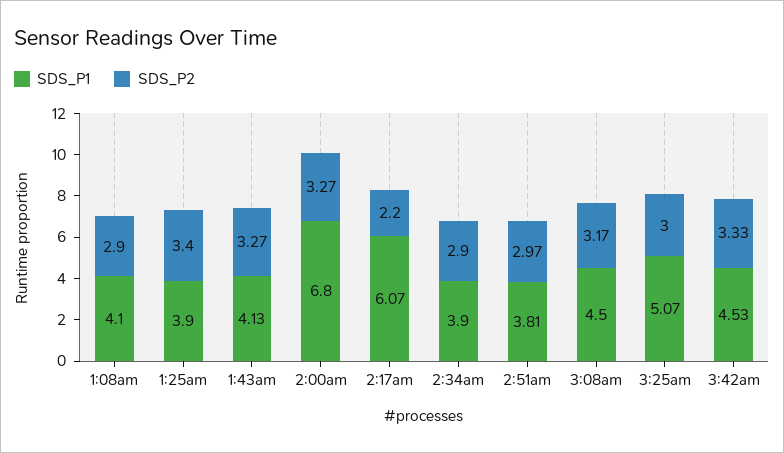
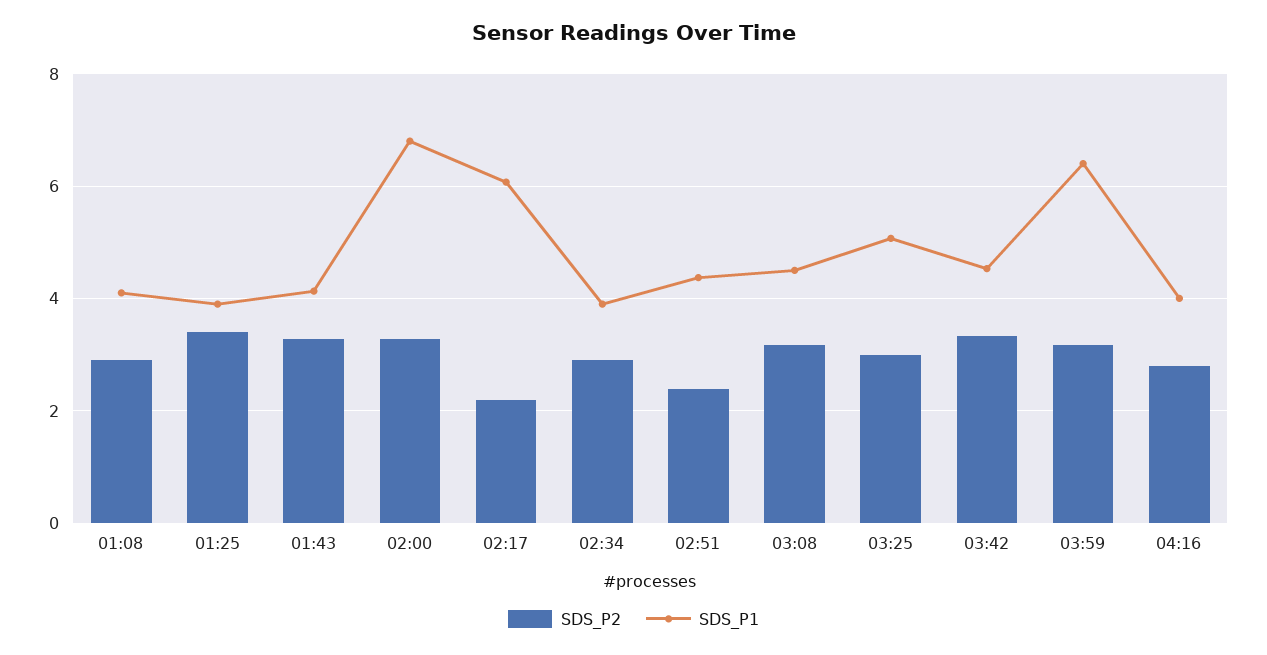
SDS_P1, 2:51am: 3.81 -> 4.4
SDS_P2, 2:51am: 2.97 -> 2.4
SDS_P2, 03:59: none -> 3.2
SDS_P1, 03:59: none -> 6.4
SDS_P2, 04:16: none -> 2.8
SDS_P1, 04:16: none -> 4

